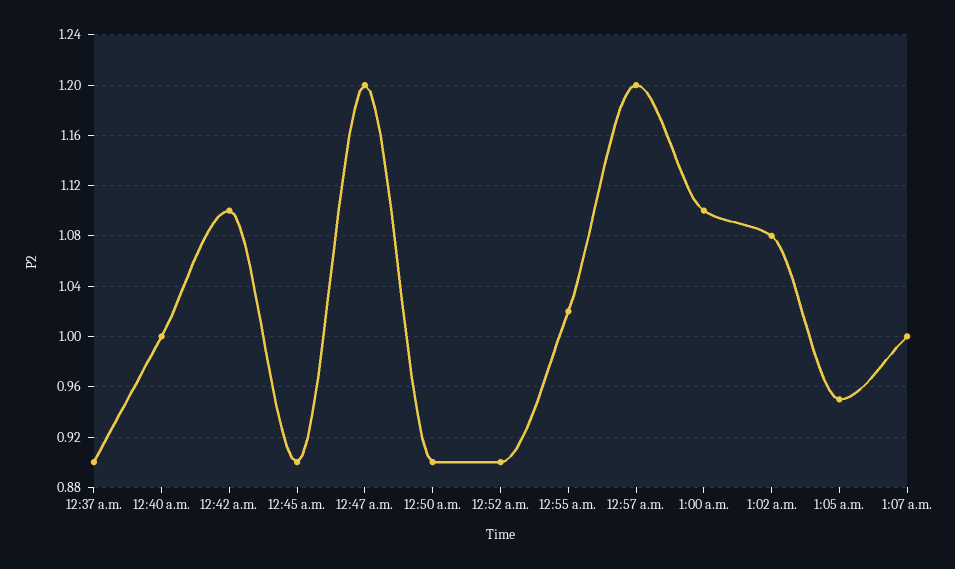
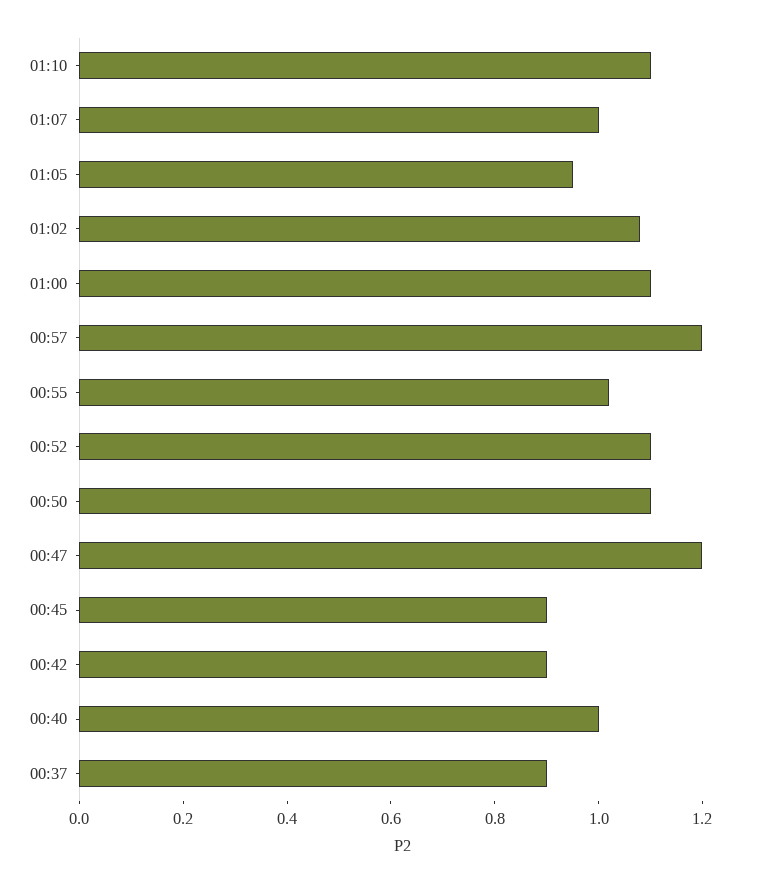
12:42 a.m.: 1.1 -> 0.9
12:50 a.m.: 0.9 -> 1.1
12:52 a.m.: 0.9 -> 1.1
01:10: none -> 1.1

